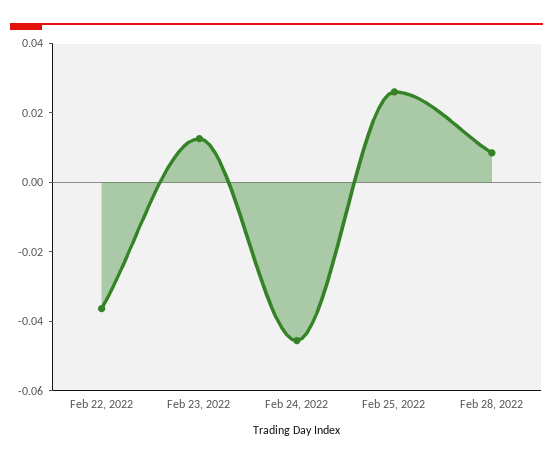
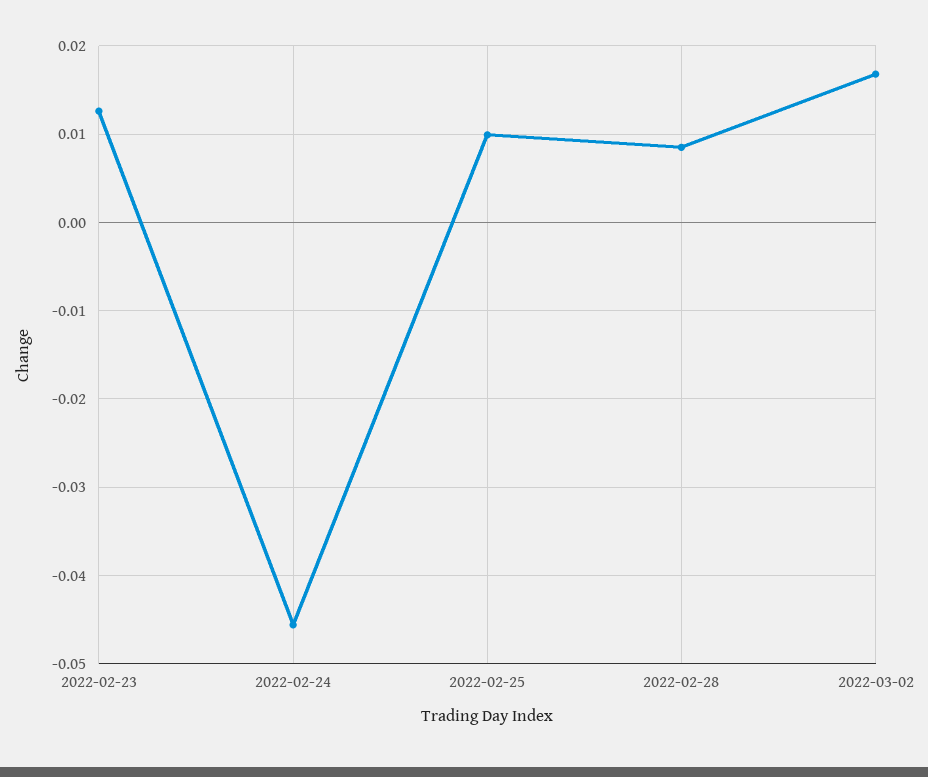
Feb 22, 2022: -0.035 -> none
Feb 25, 2022: 0.025 -> 0.01
2022-03-02: none -> 0.017

